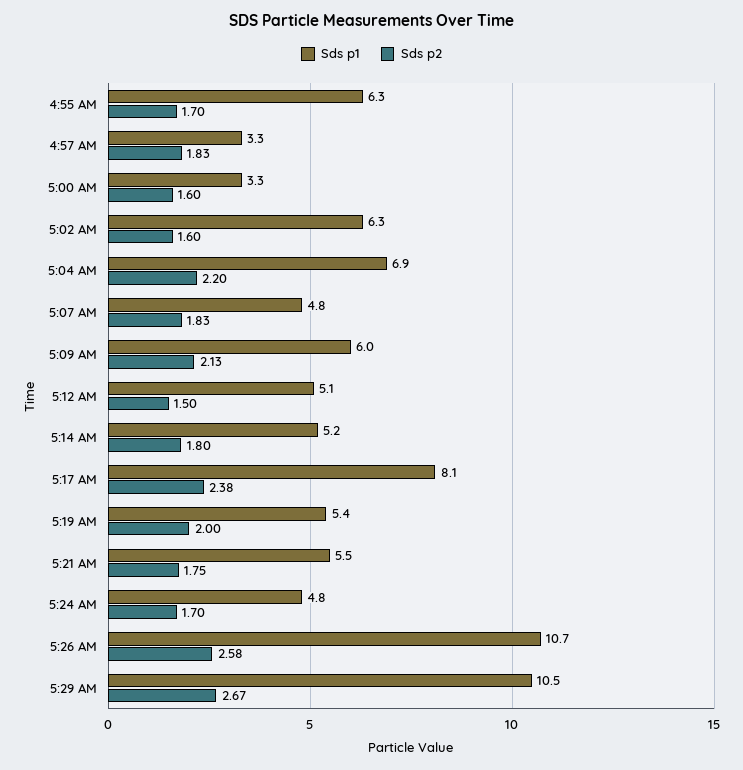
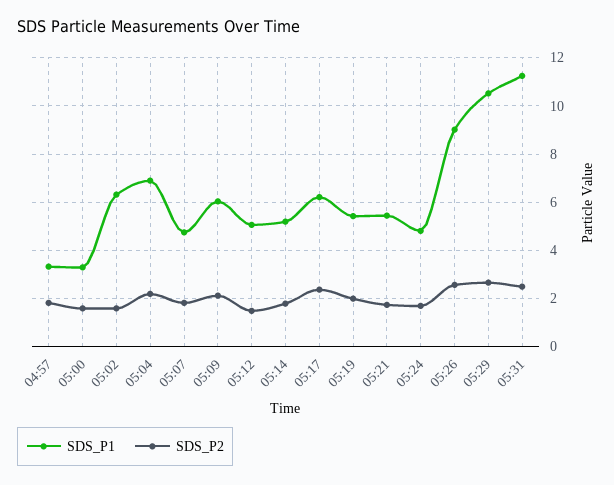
Sds p1, 4:55 AM: 6.3 -> none
Sds p2, 4:55 AM: 1.7 -> none
Sds p1, 5:17 AM: 8.1 -> 6.25
Sds p1, 5:26 AM: 10.7 -> 9
Sds p1, 05:31: none -> 11.25
Sds p2, 05:31: none -> 2.5

